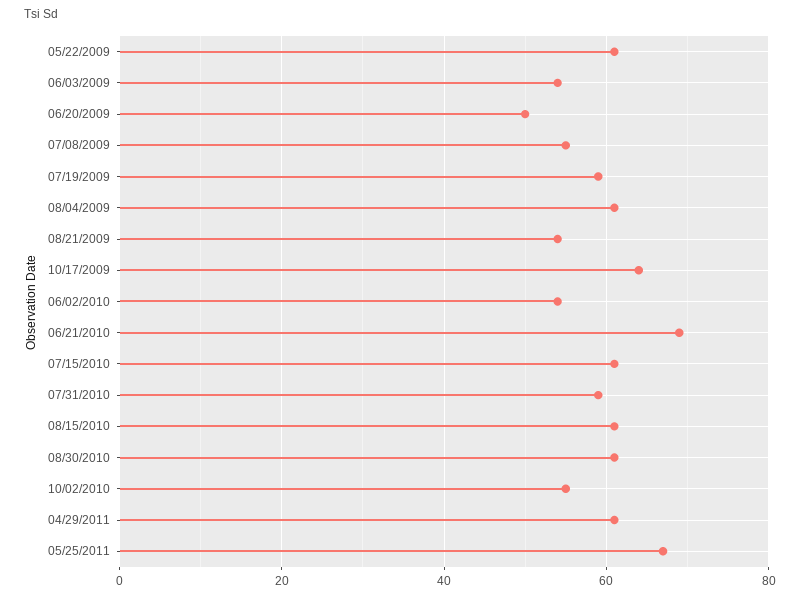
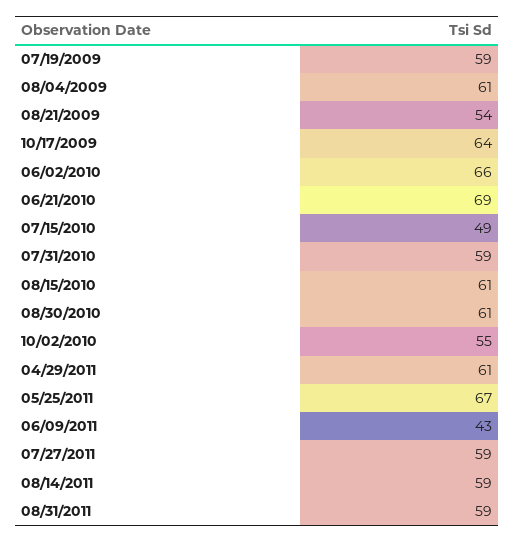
05/22/2009: 60 -> none
06/03/2009: 55 -> none
06/20/2009: 50 -> none
07/08/2009: 55 -> none
06/02/2010: 55 -> 66
07/15/2010: 60 -> 49
06/09/2011: none -> 43
07/27/2011: none -> 59
08/14/2011: none -> 59
08/31/2011: none -> 59

